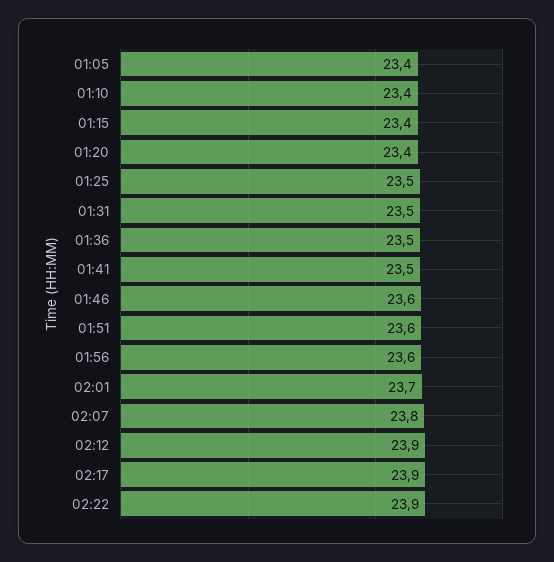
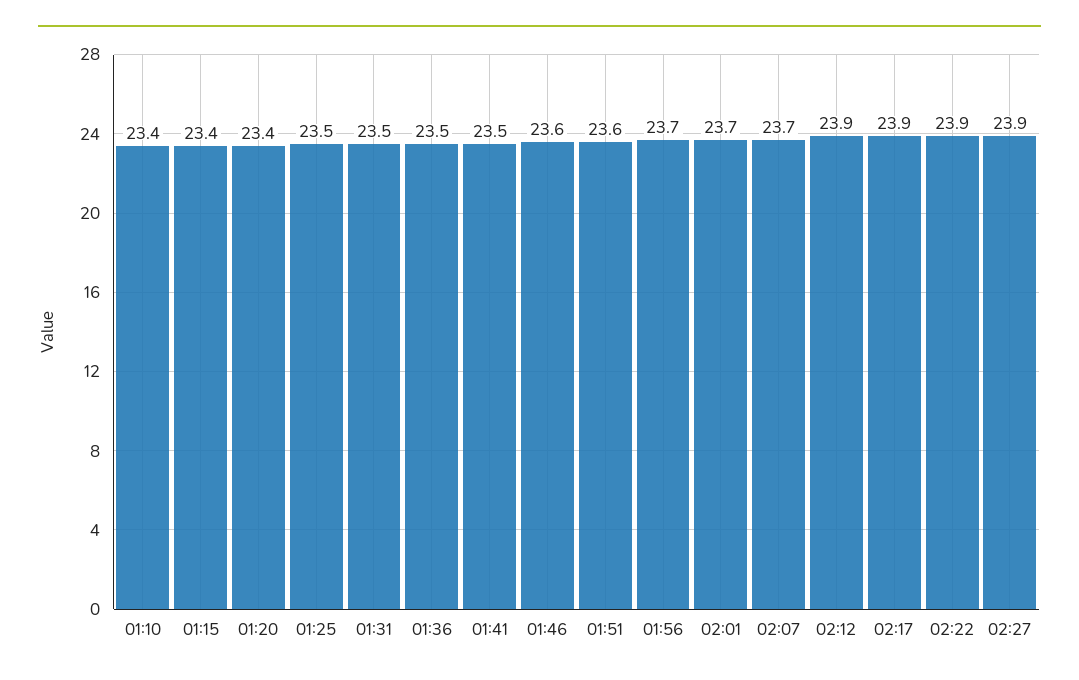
01:05: 23.4 -> none
01:56: 23.6 -> 23.7
02:07: 23.8 -> 23.7
02:27: none -> 23.9

